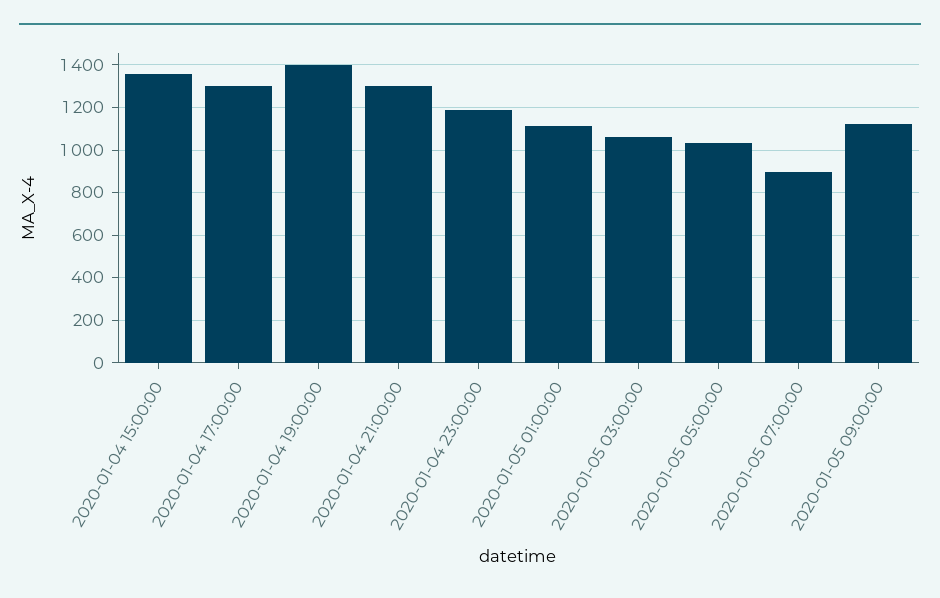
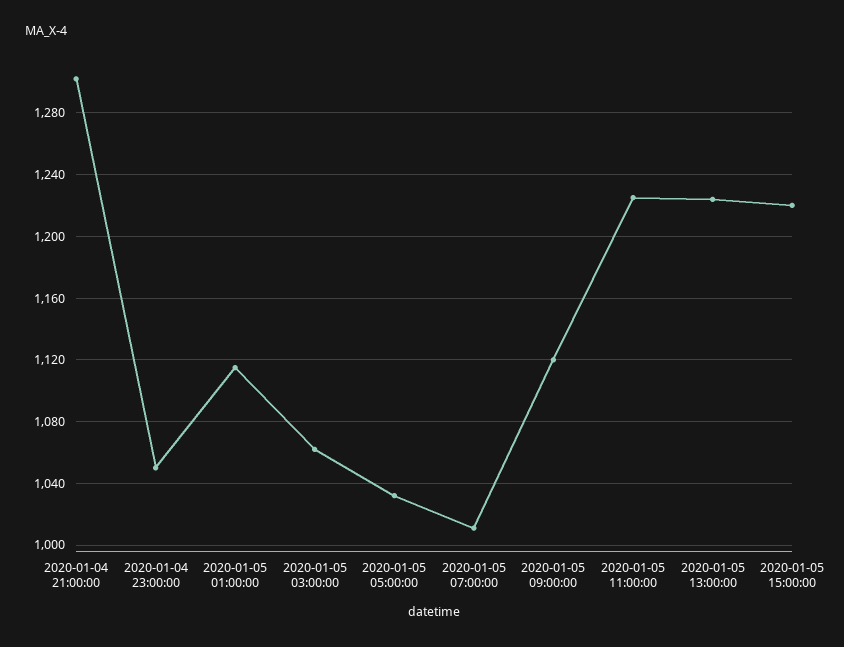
2020-01-04 15:00:00: 1350 -> none
2020-01-04 17:00:00: 1300 -> none
2020-01-04 19:00:00: 1400 -> none
2020-01-04 23:00:00: 1200 -> 1050
2020-01-05 07:00:00: 900 -> 1010
2020-01-05 11:00:00: none -> 1225
2020-01-05 13:00:00: none -> 1225
2020-01-05 15:00:00: none -> 1220

